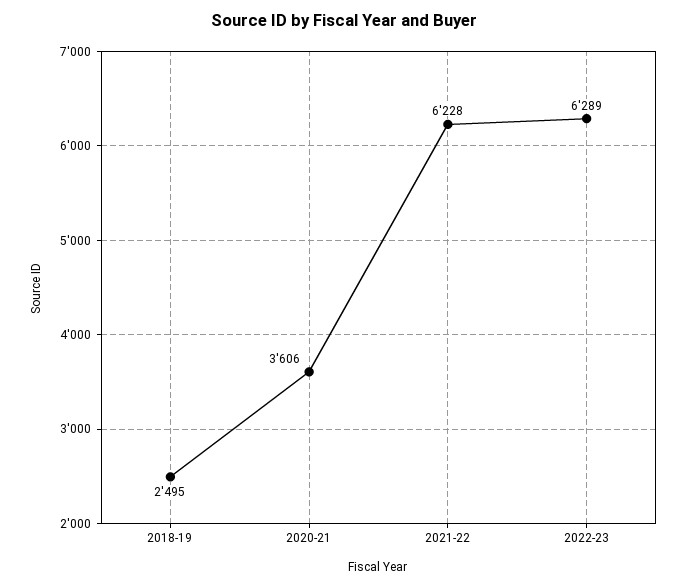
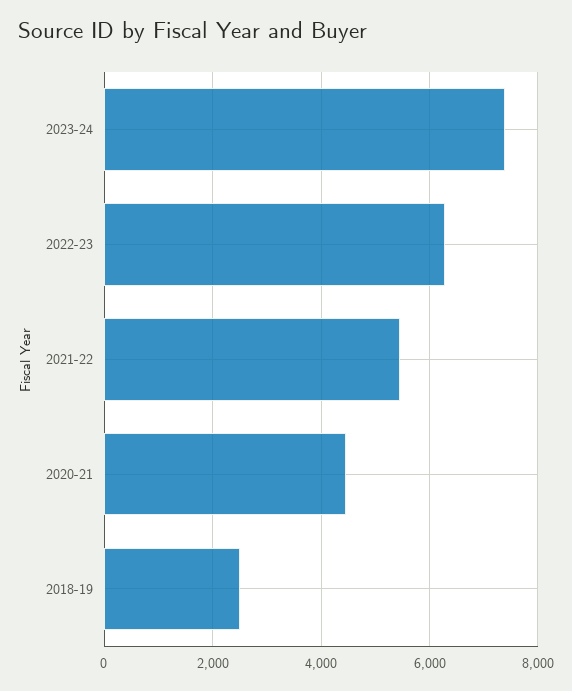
2020-21: 3606 -> 4400
2021-22: 6228 -> 5400
2023-24: none -> 7400

